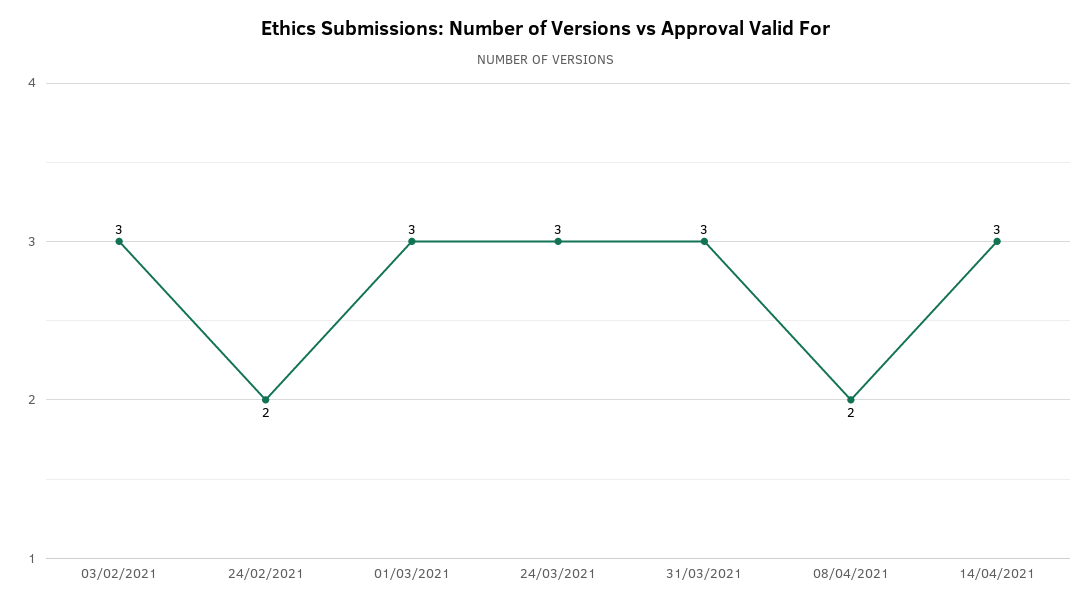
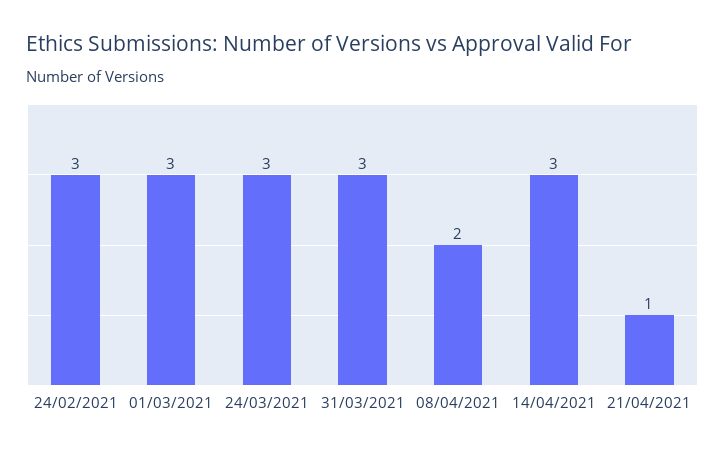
03/02/2021: 3 -> none
24/02/2021: 2 -> 3
21/04/2021: none -> 1

